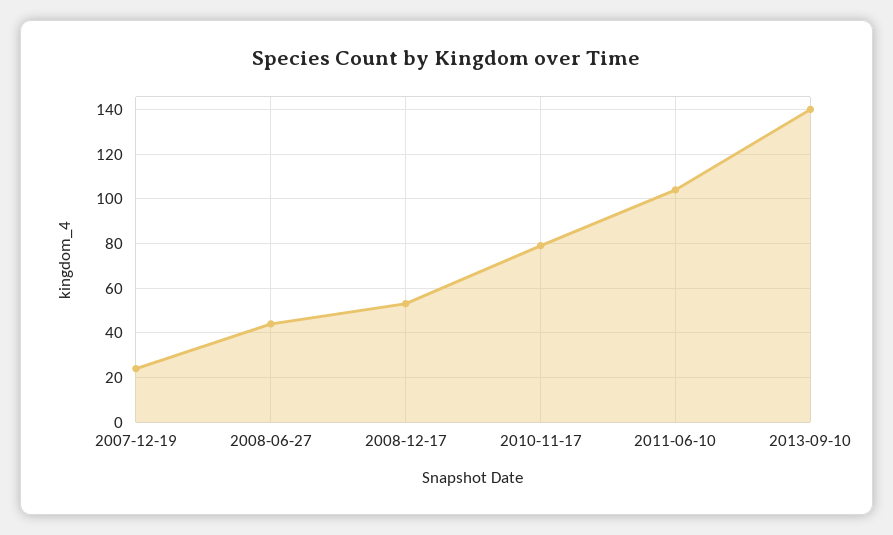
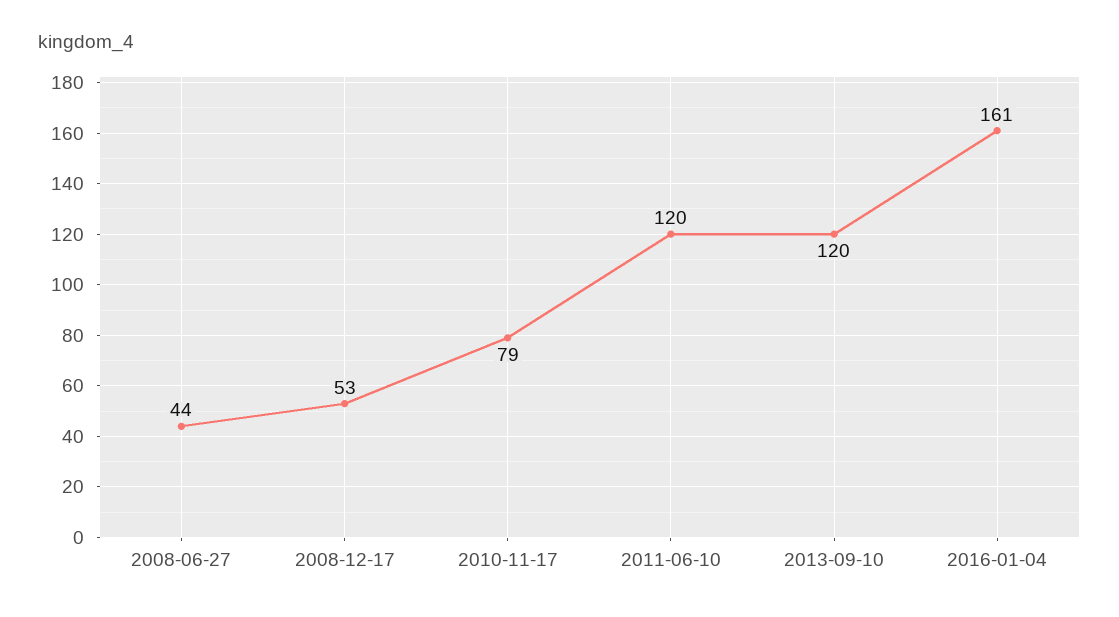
2007-12-19: 25 -> none
2011-06-10: 105 -> 120
2013-09-10: 140 -> 120
2016-01-04: none -> 161

